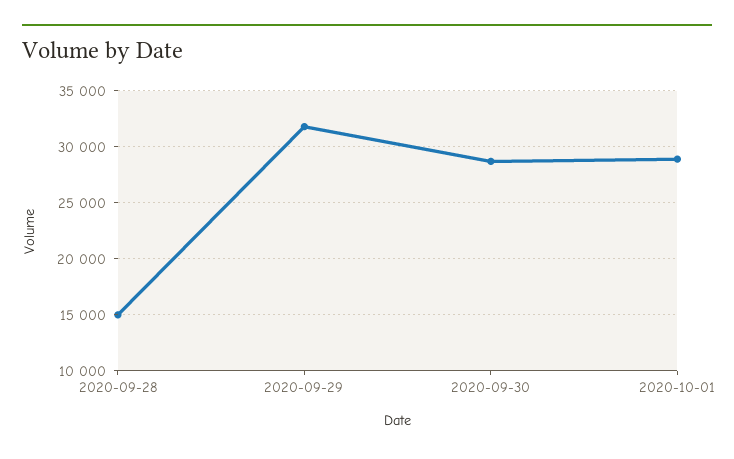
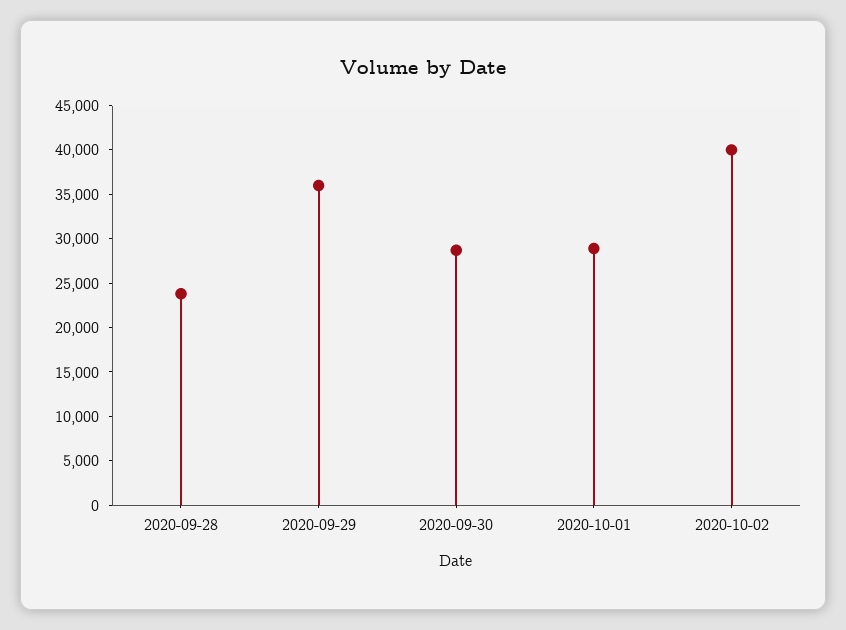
2020-09-28: 15000 -> 24000
2020-09-29: 32000 -> 36000
2020-10-02: none -> 40000

